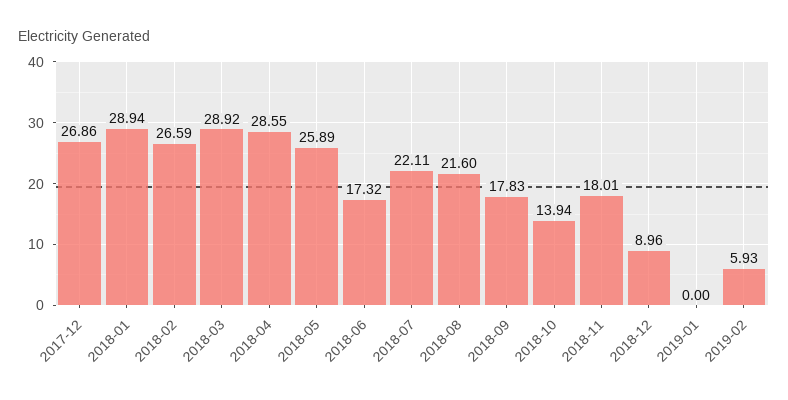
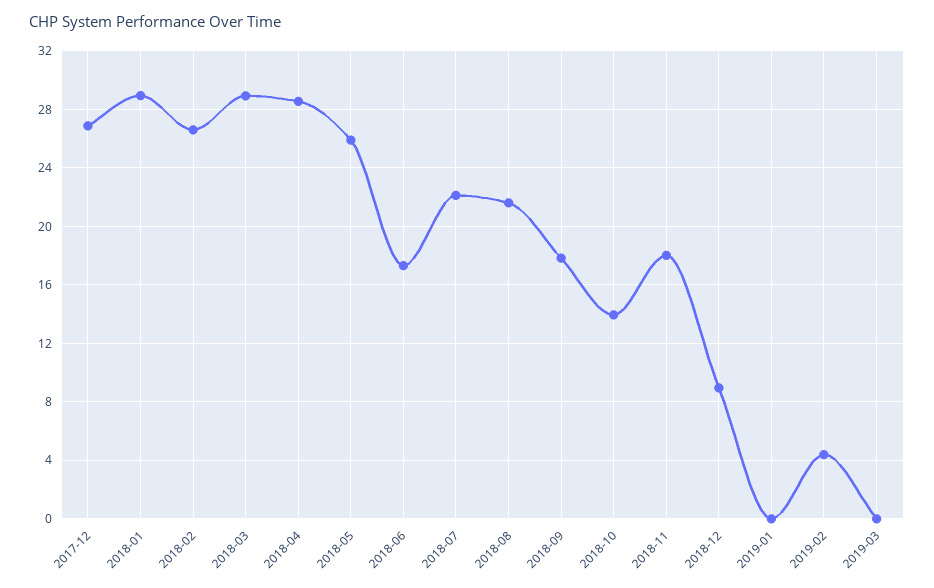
2019-02: 5.93 -> 4.5
2019-03: none -> 0

